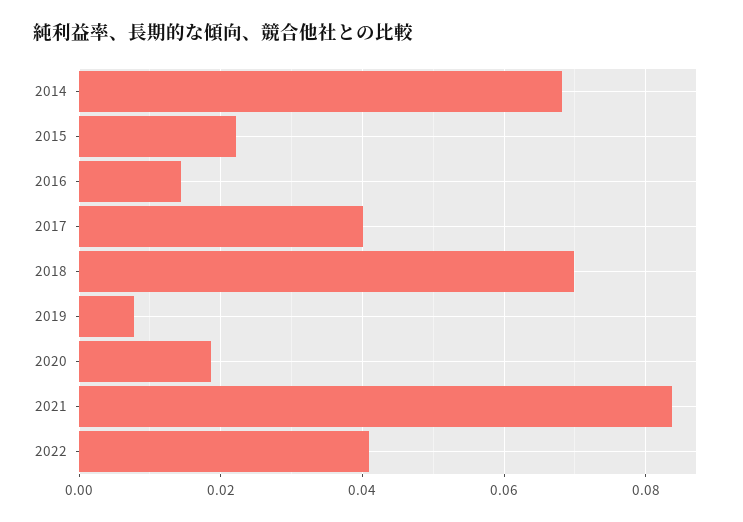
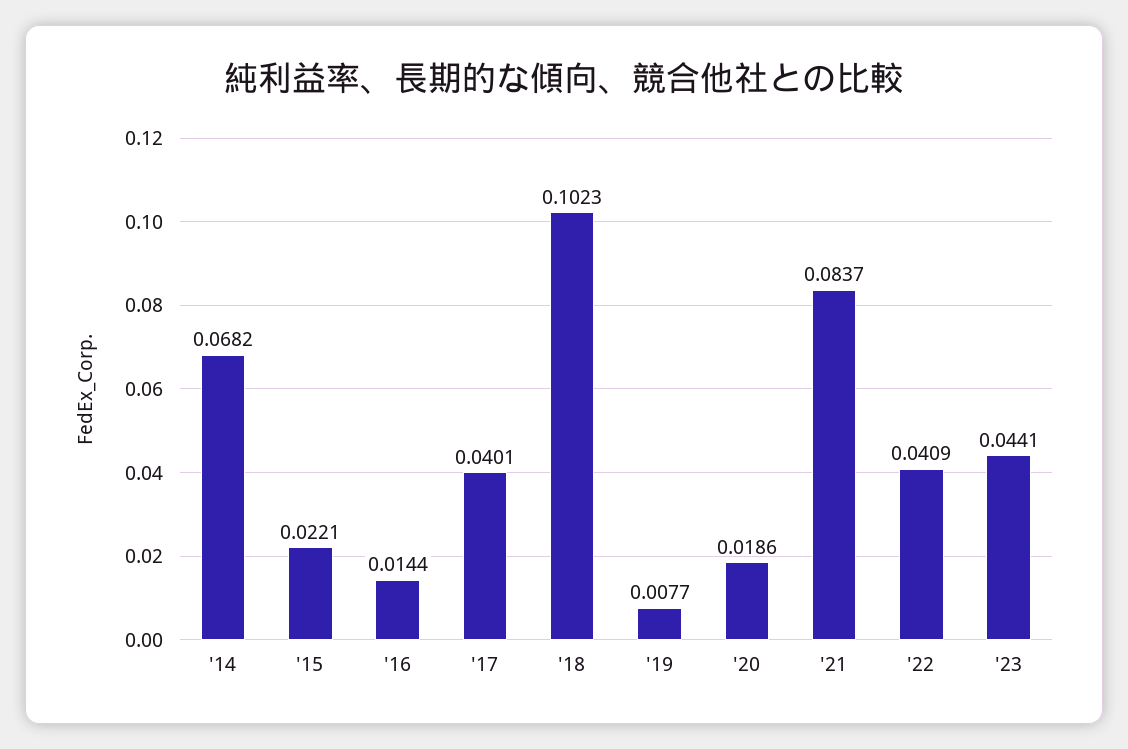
2018: 0.07 -> 0.1023
'23: none -> 0.0441

